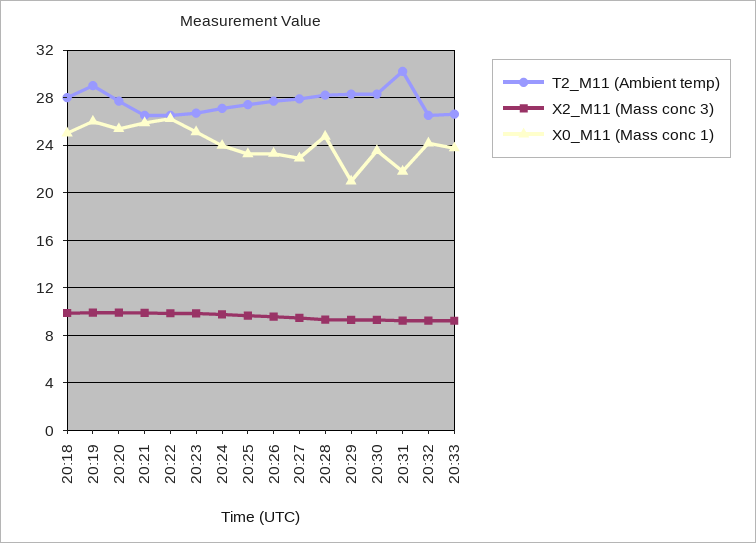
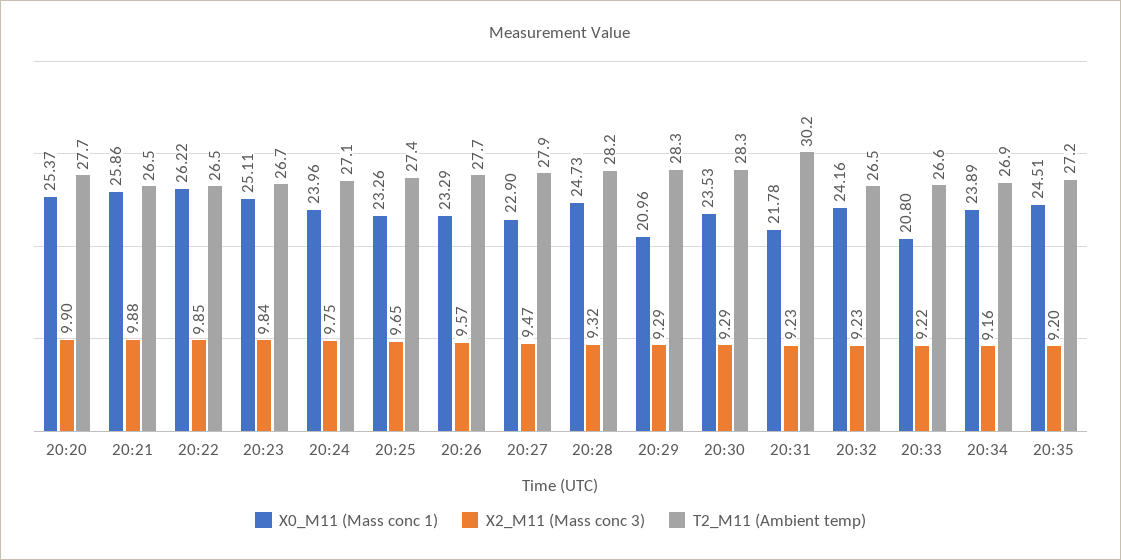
T2_M11 (Ambient temp), 20:18: 28 -> none
X2_M11 (Mass conc 3), 20:18: 10 -> none
X0_M11 (Mass conc 1), 20:18: 25 -> none
T2_M11 (Ambient temp), 20:19: 29 -> none
X2_M11 (Mass conc 3), 20:19: 10 -> none
X0_M11 (Mass conc 1), 20:19: 26 -> none
X0_M11 (Mass conc 1), 20:33: 24 -> 20.8
X0_M11 (Mass conc 1), 20:34: none -> 23.89
X2_M11 (Mass conc 3), 20:34: none -> 9.16
T2_M11 (Ambient temp), 20:34: none -> 26.9
X0_M11 (Mass conc 1), 20:35: none -> 24.51
X2_M11 (Mass conc 3), 20:35: none -> 9.2
T2_M11 (Ambient temp), 20:35: none -> 27.2

